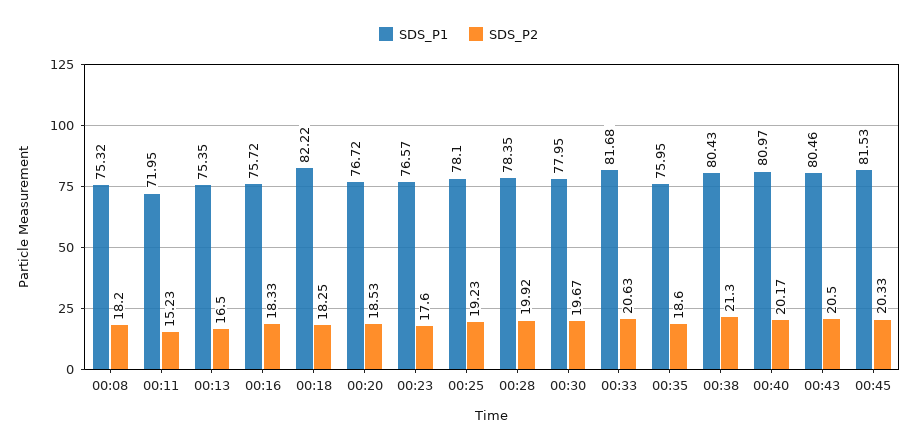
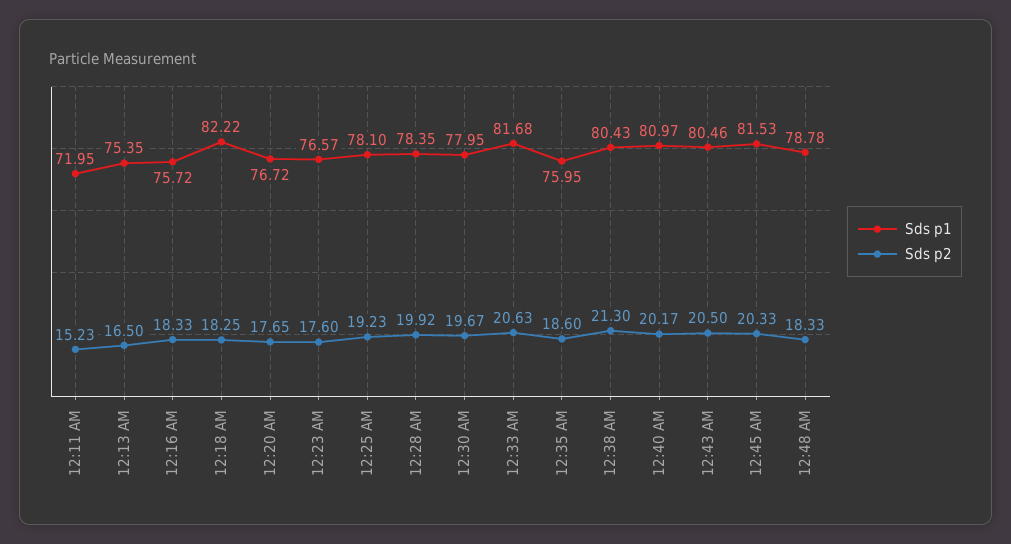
SDS_P1, 00:08: 75.32 -> none
SDS_P2, 00:08: 18.2 -> none
SDS_P2, 00:20: 18.53 -> 17.65
SDS_P1, 12:48 AM: none -> 78.78
SDS_P2, 12:48 AM: none -> 18.33

